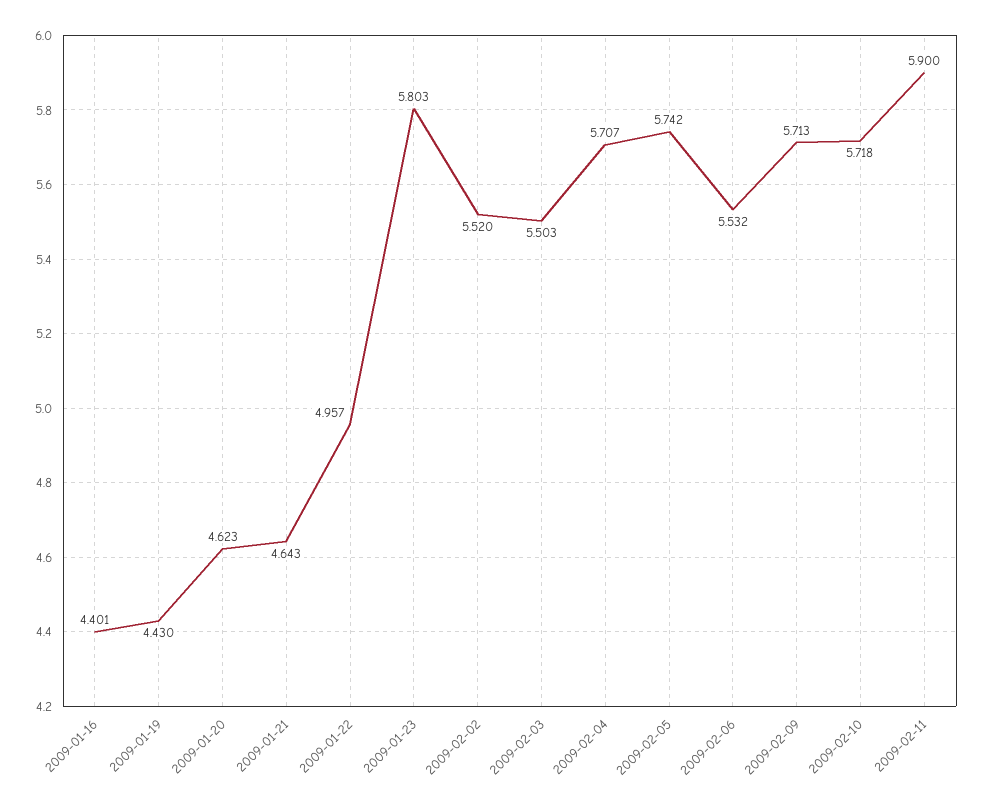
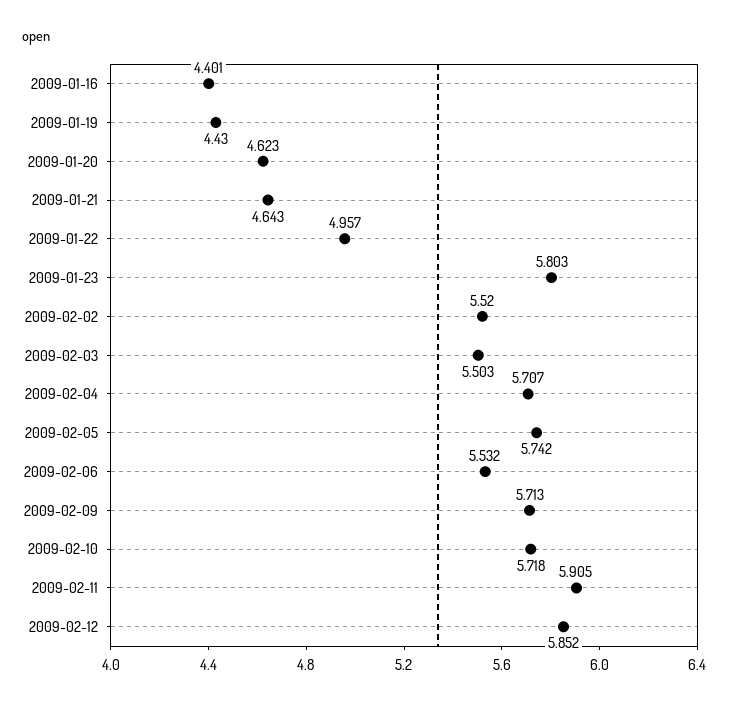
2009-02-11: 5.9 -> 5.905
2009-02-12: none -> 5.852

